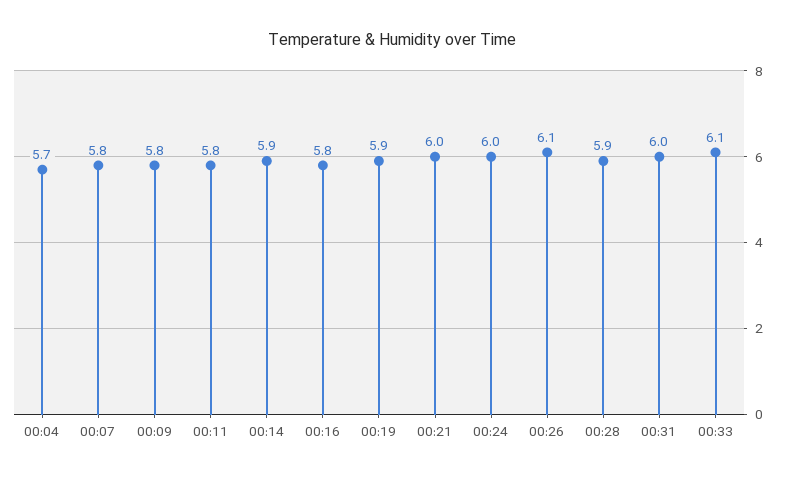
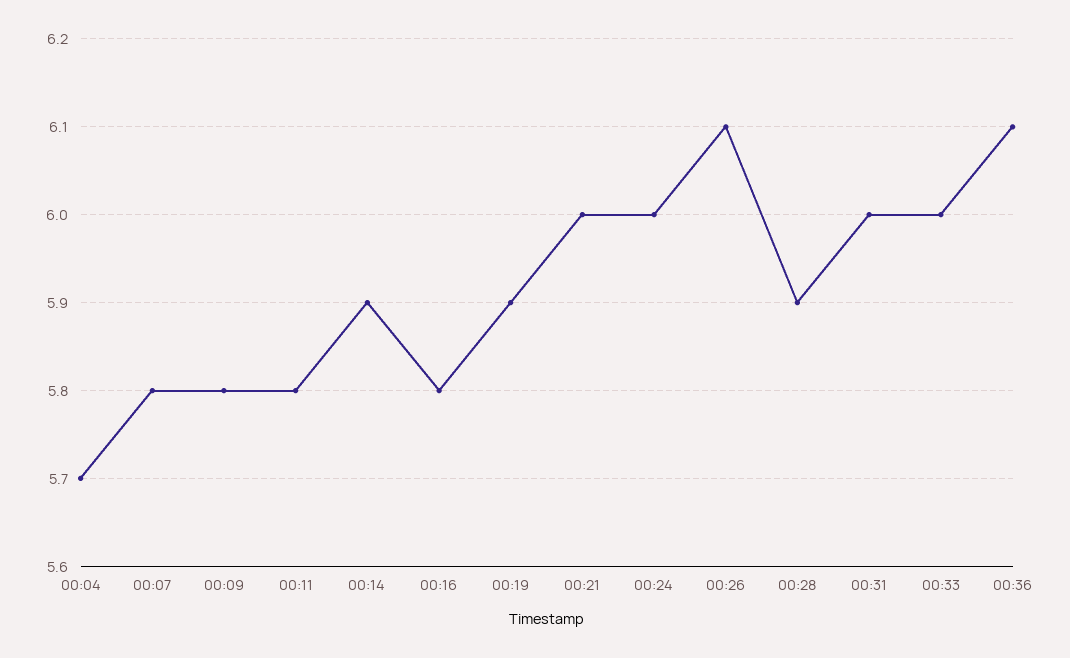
00:33: 6.1 -> 6
00:36: none -> 6.1

